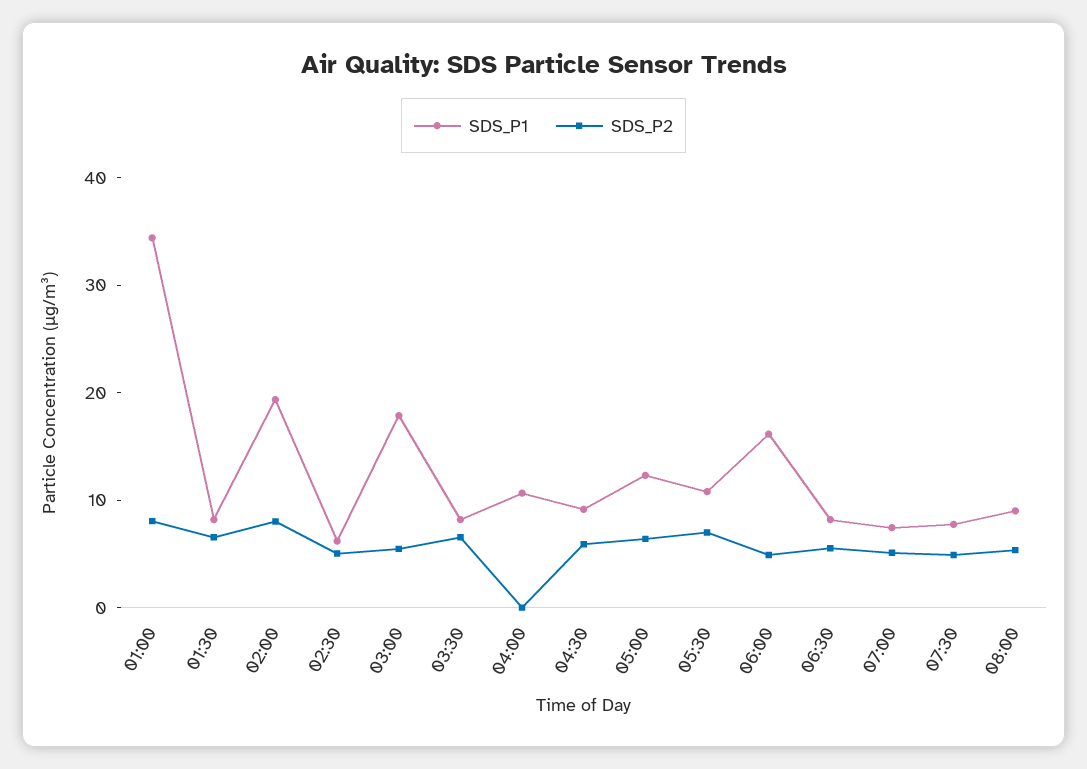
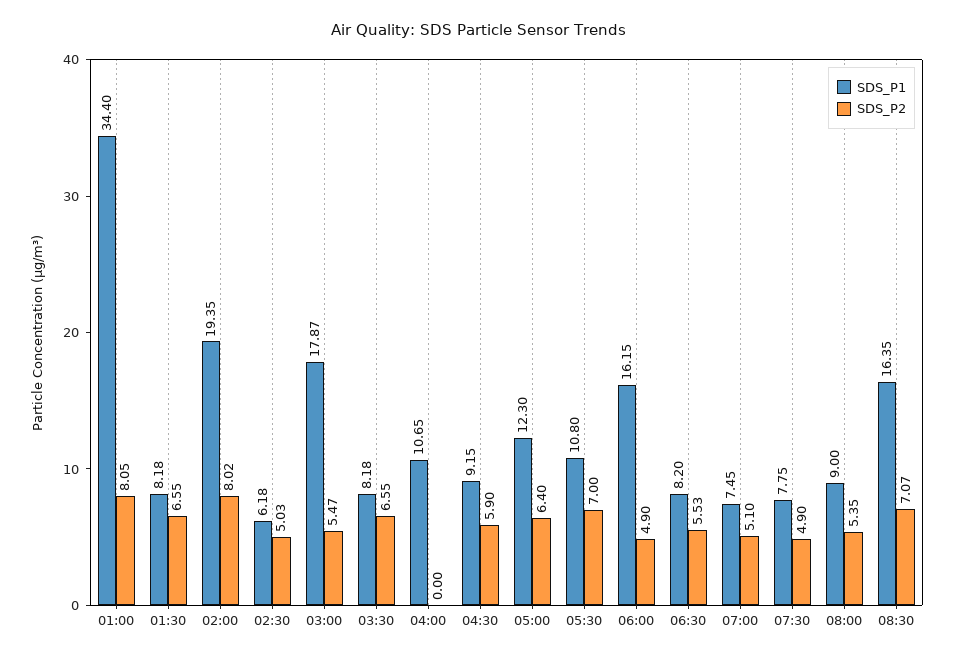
SDS_P1, 08:30: none -> 16.35
SDS_P2, 08:30: none -> 7.07

